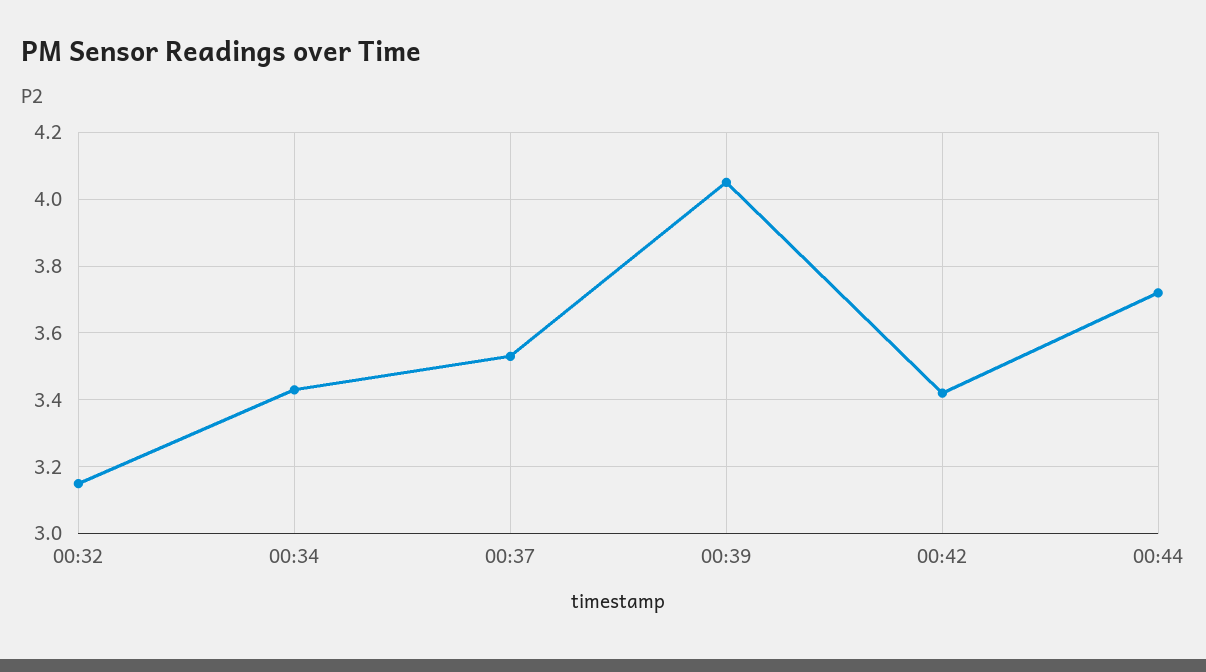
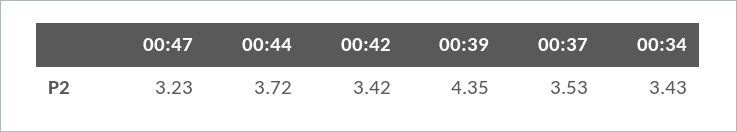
00:32: 3.15 -> none
00:39: 4.05 -> 4.35
00:47: none -> 3.23

